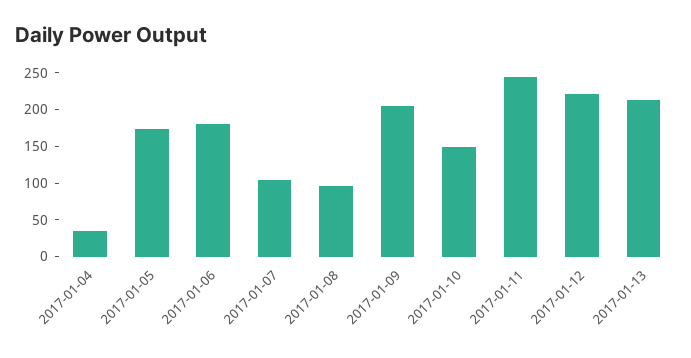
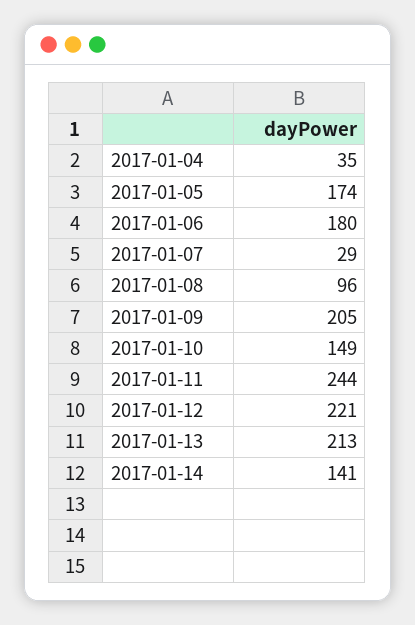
2017-01-07: 100 -> 29
2017-01-14: none -> 141

